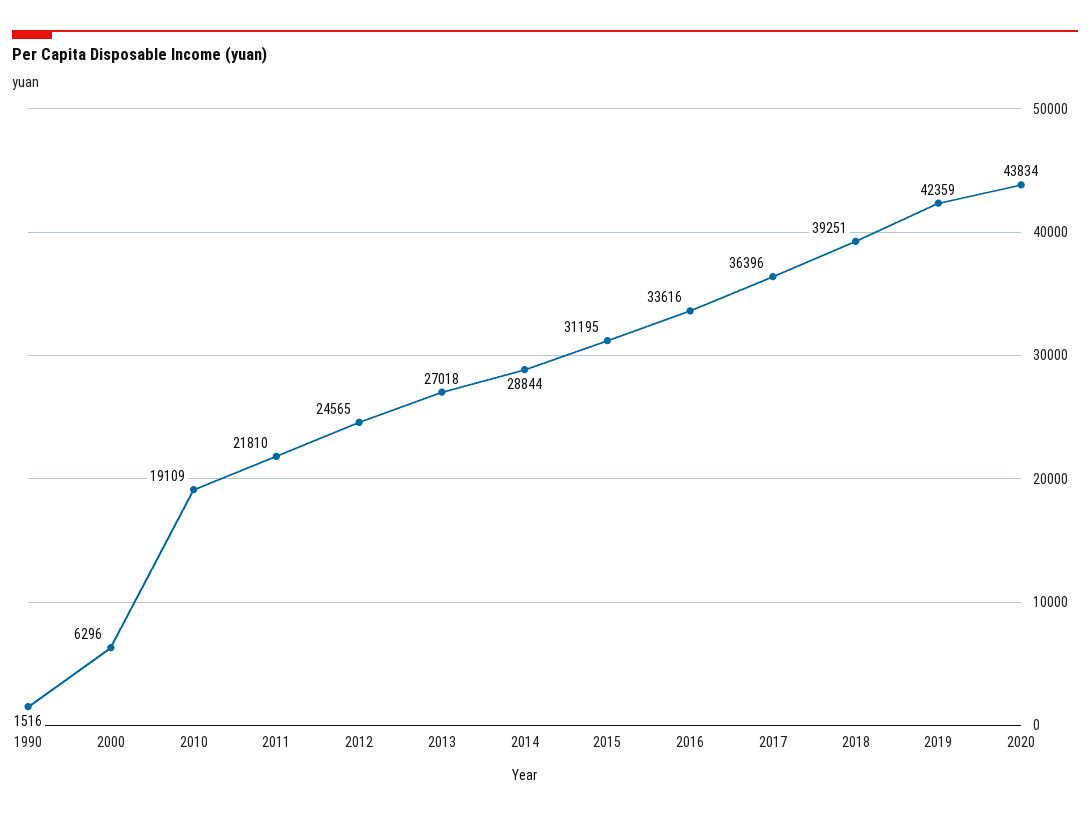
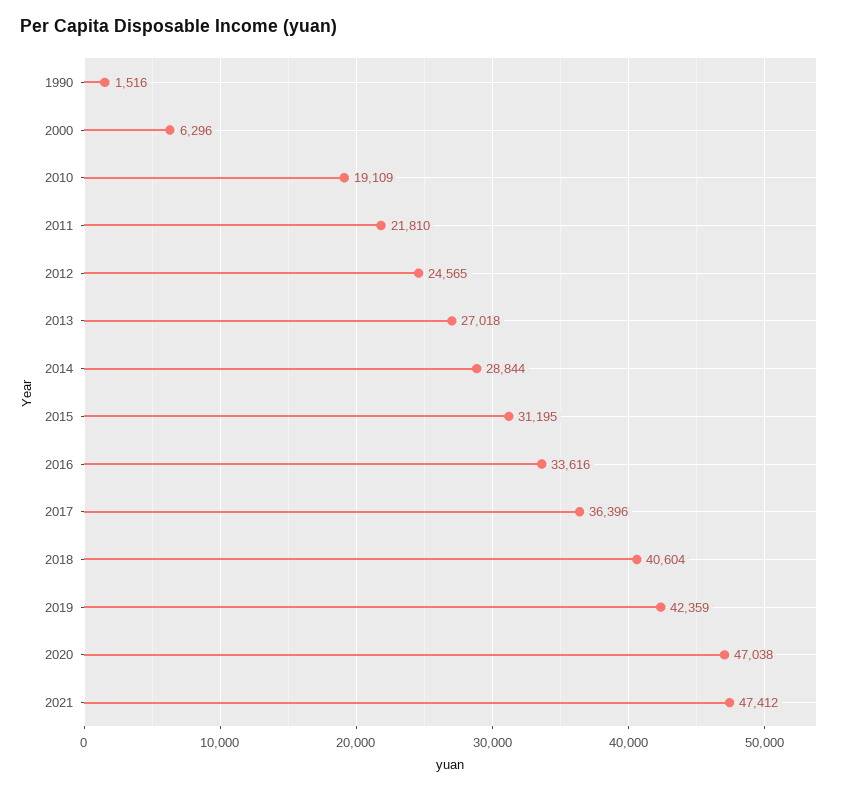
2018: 39251 -> 40604
2020: 43834 -> 47038
2021: none -> 47412

